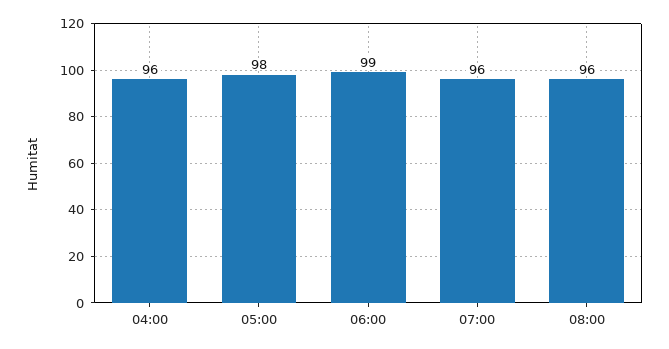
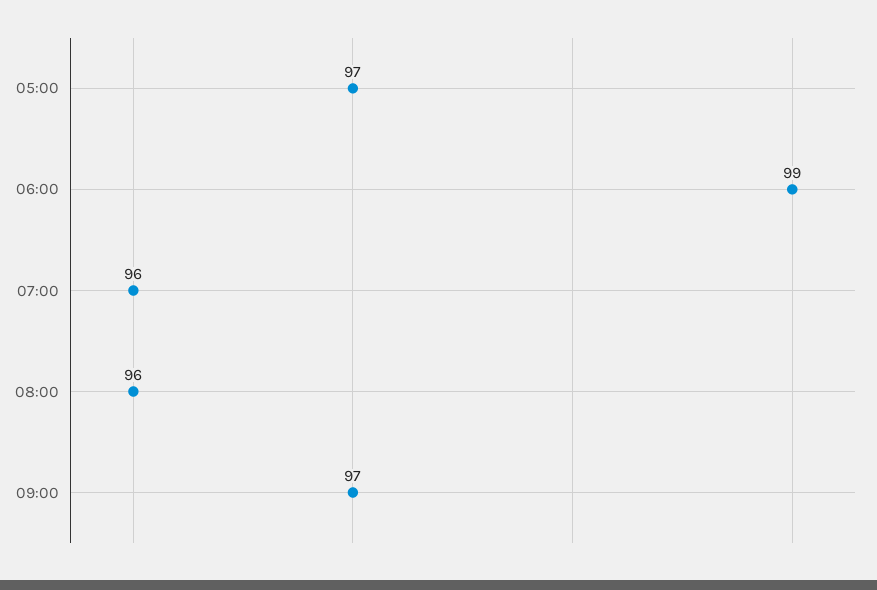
04:00: 96 -> none
05:00: 98 -> 97
09:00: none -> 97

